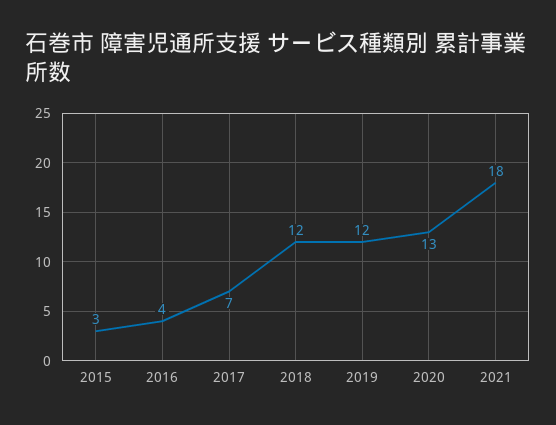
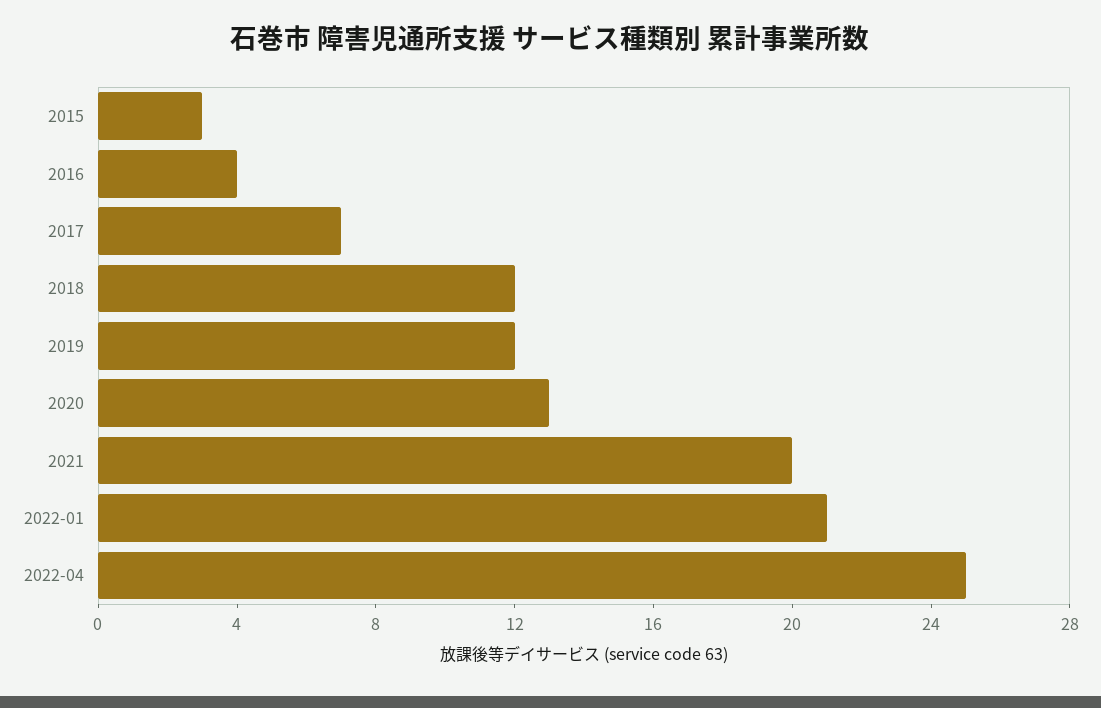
2021: 18 -> 20
2022-01: none -> 21
2022-04: none -> 25

